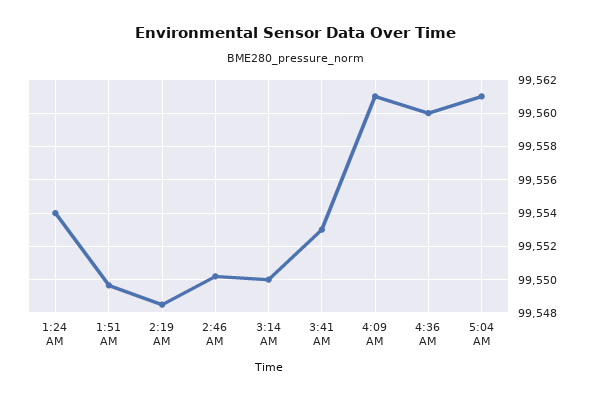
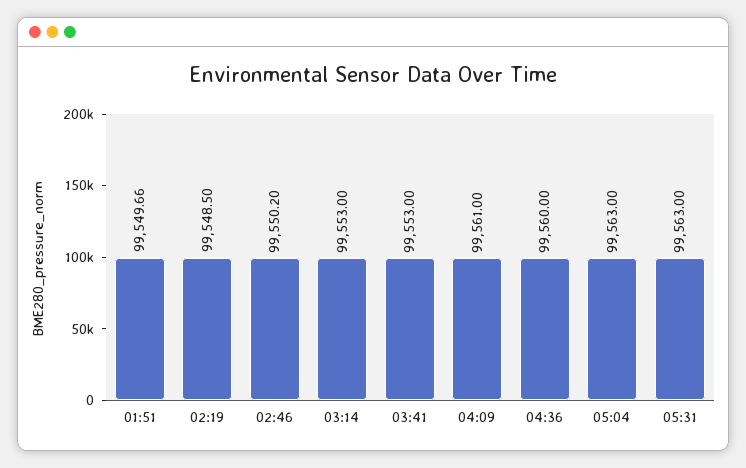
1:24 AM: 99554 -> none
3:14 AM: 99550 -> 99553
5:04 AM: 99561 -> 99563
05:31: none -> 99563

